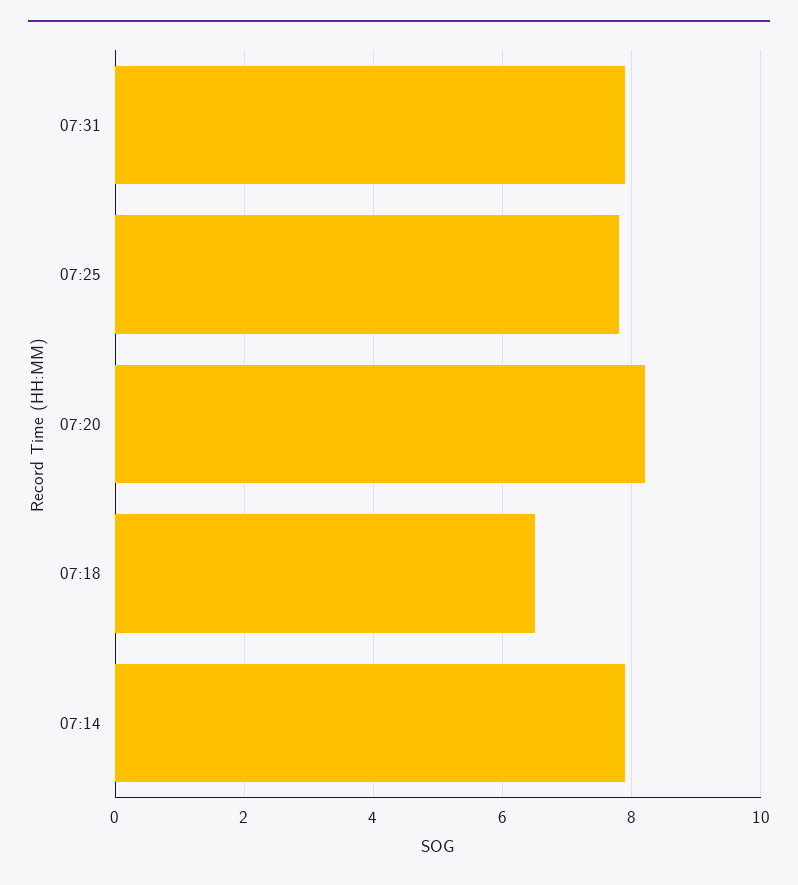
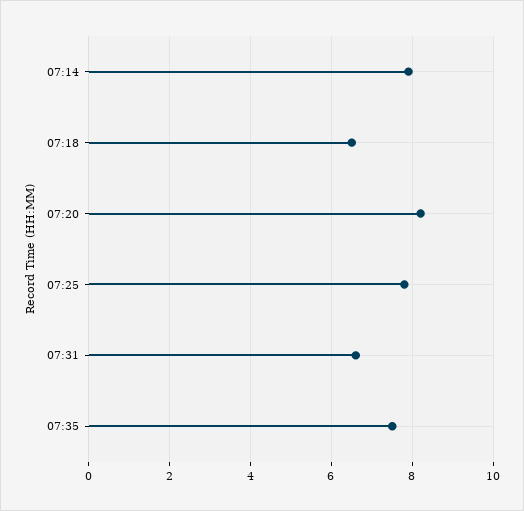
07:31: 8 -> 6.5
07:35: none -> 7.5

